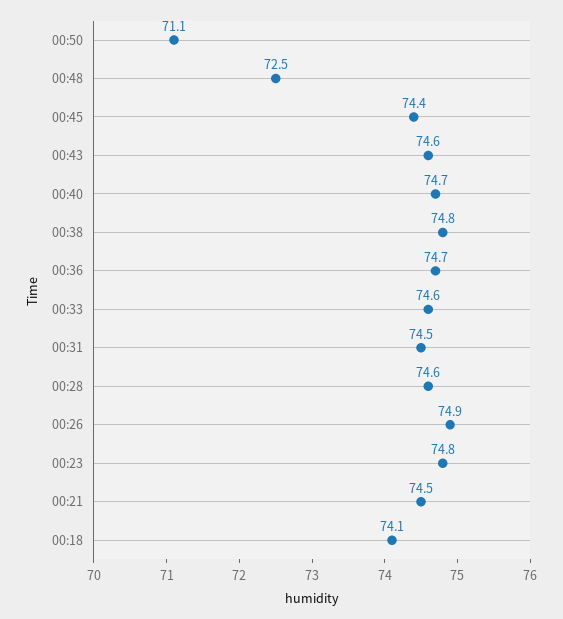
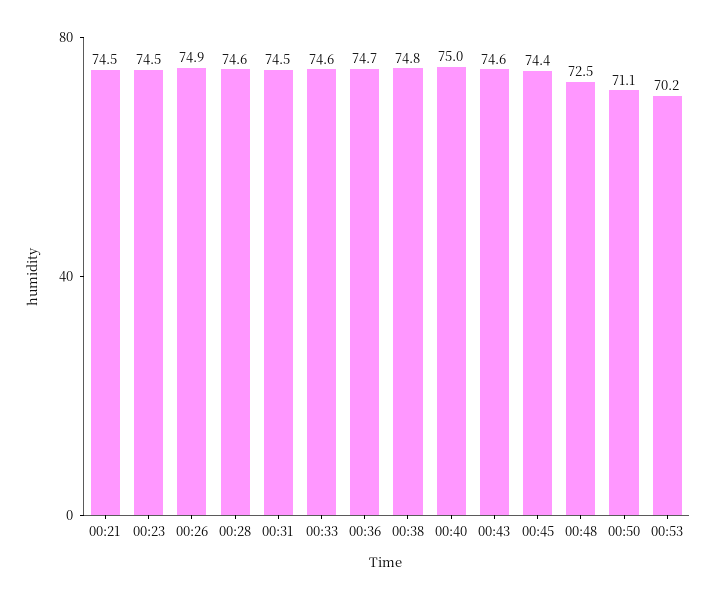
00:40: 74.7 -> 75
00:23: 74.8 -> 74.5
00:18: 74.1 -> none
00:53: none -> 70.2

